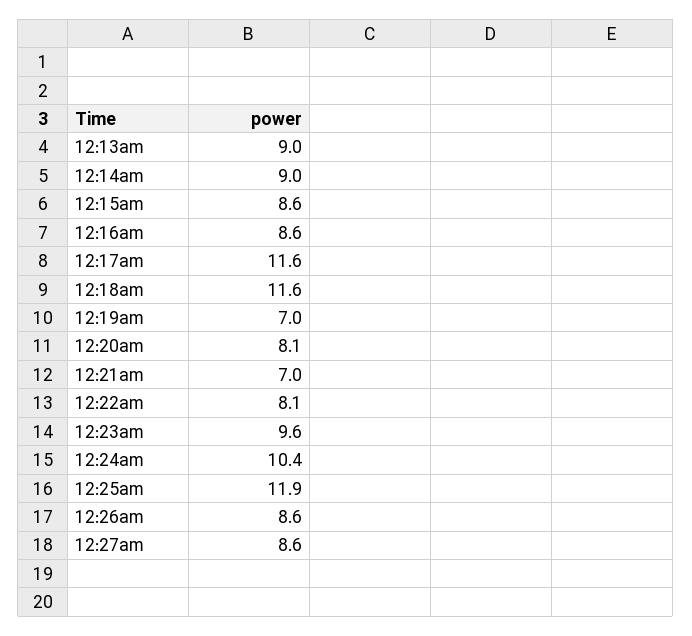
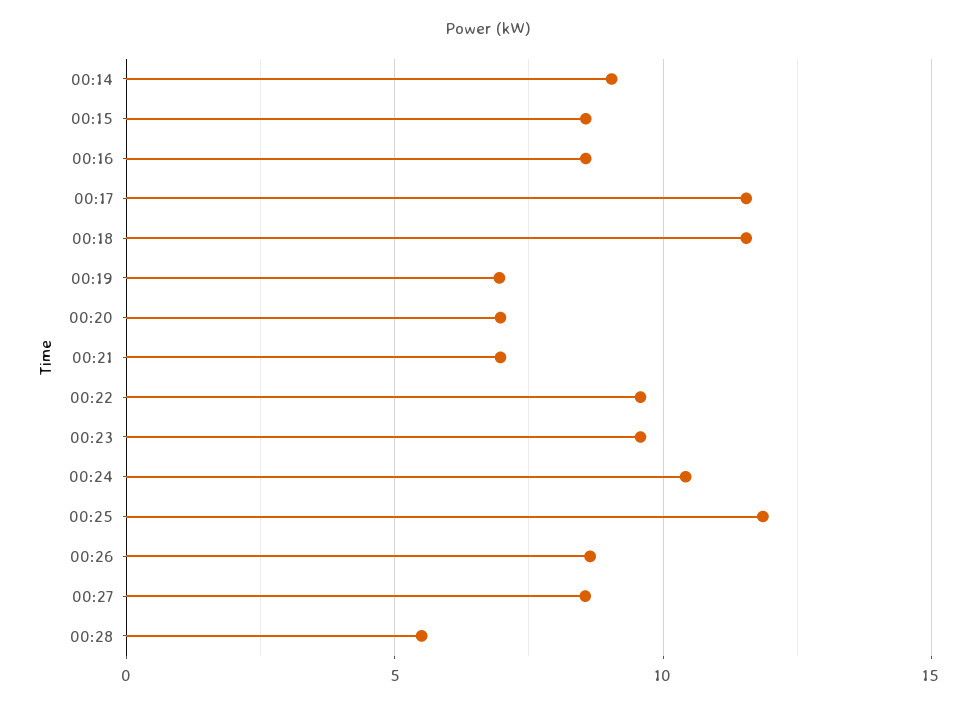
12:13am: 9 -> none
12:20am: 8.1 -> 7
12:22am: 8.1 -> 9.5
00:28: none -> 5.5

